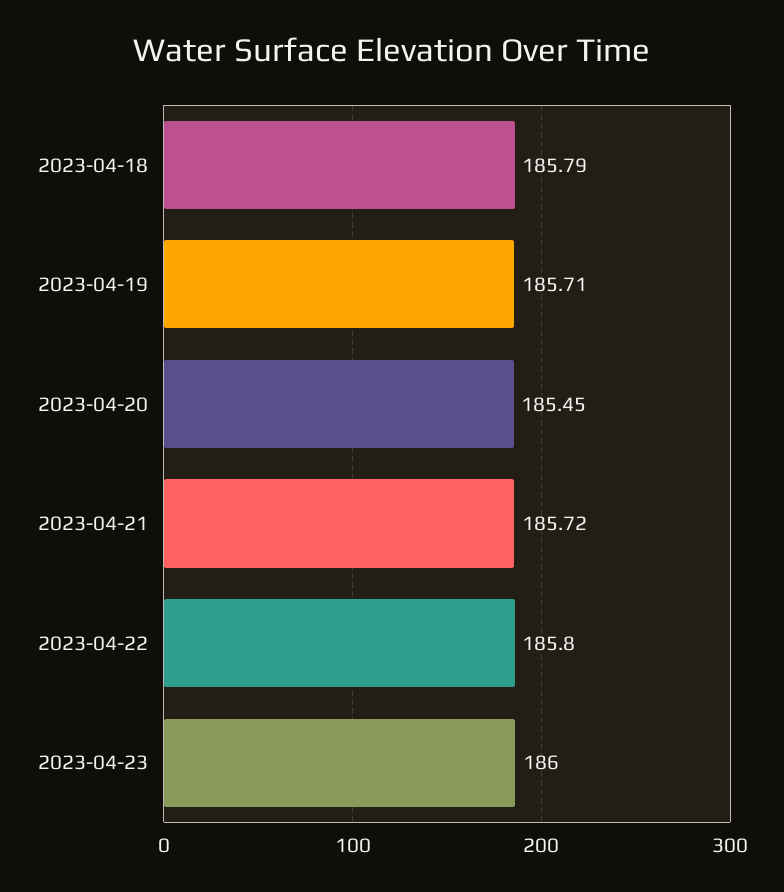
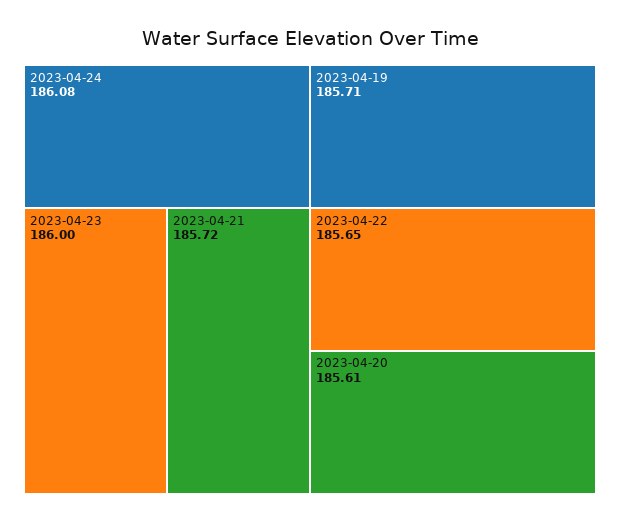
2023-04-18: 185.79 -> none
2023-04-20: 185.45 -> 185.61
2023-04-22: 185.8 -> 185.65
2023-04-24: none -> 186.08

